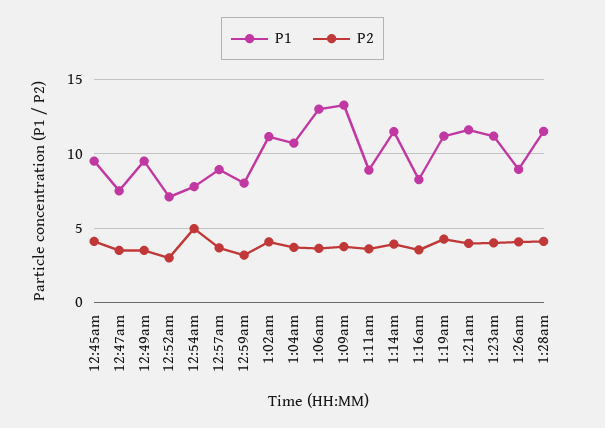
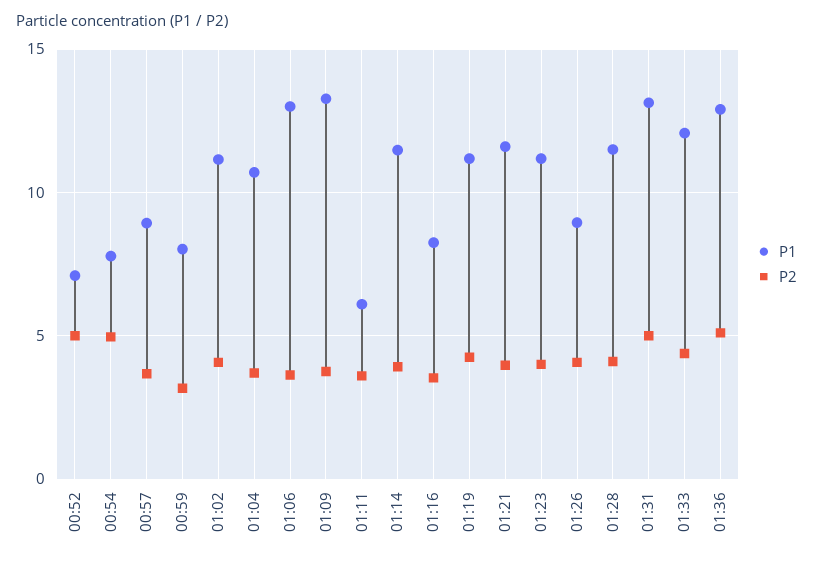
P1, 12:45am: 9.5 -> none
P2, 12:45am: 4 -> none
P1, 12:47am: 7.5 -> none
P2, 12:47am: 3.5 -> none
P1, 12:49am: 9.5 -> none
P2, 12:49am: 3.5 -> none
P2, 12:52am: 3 -> 5
P1, 1:11am: 9 -> 6
P1, 01:31: none -> 13
P2, 01:31: none -> 5
P1, 01:33: none -> 12
P2, 01:33: none -> 4.5
P1, 01:36: none -> 13
P2, 01:36: none -> 5

